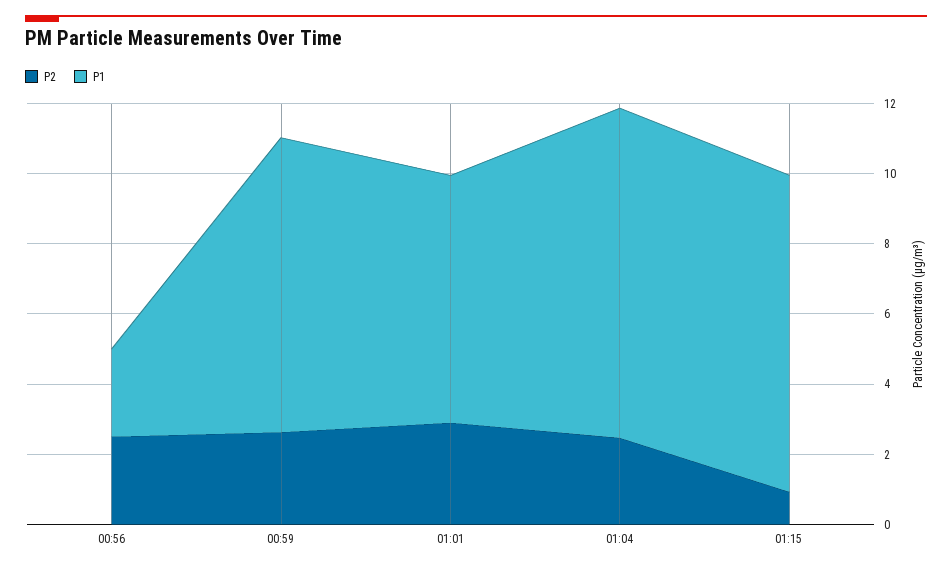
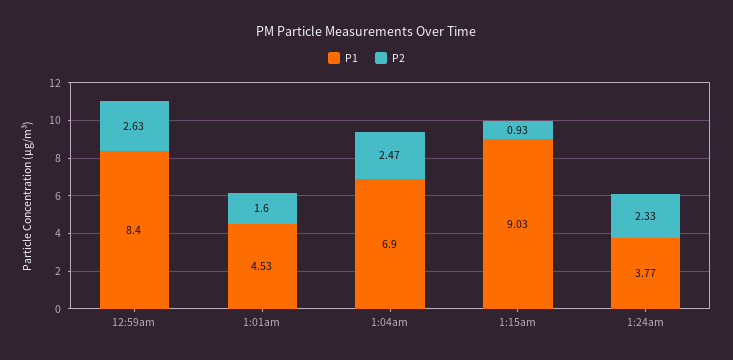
P2, 00:56: 2.5 -> none
P1, 00:56: 2.5 -> none
P2, 01:01: 3 -> 1.6
P1, 01:01: 7 -> 4.53
P1, 01:04: 9.5 -> 6.9
P1, 1:24am: none -> 3.77
P2, 1:24am: none -> 2.33

